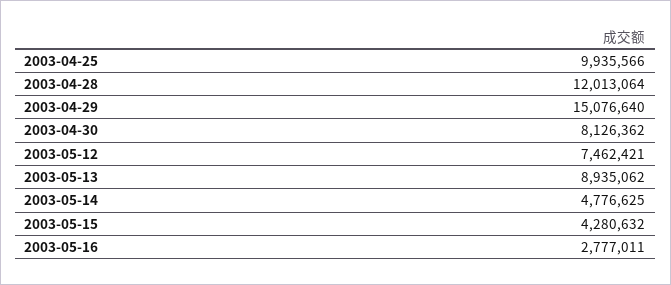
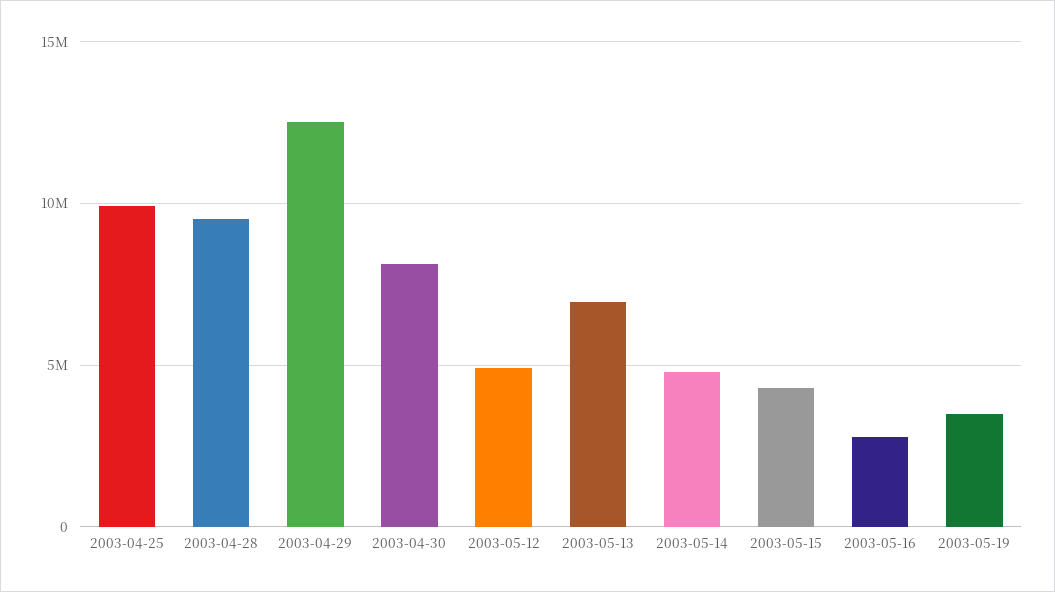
2003-04-28: 12013064 -> 9500000
2003-04-29: 15076640 -> 12500000
2003-05-12: 7462421 -> 5000000
2003-05-13: 8935062 -> 7000000
2003-05-19: none -> 3500000

